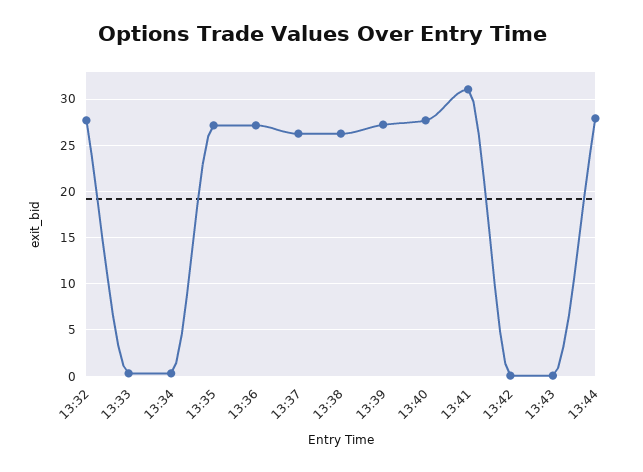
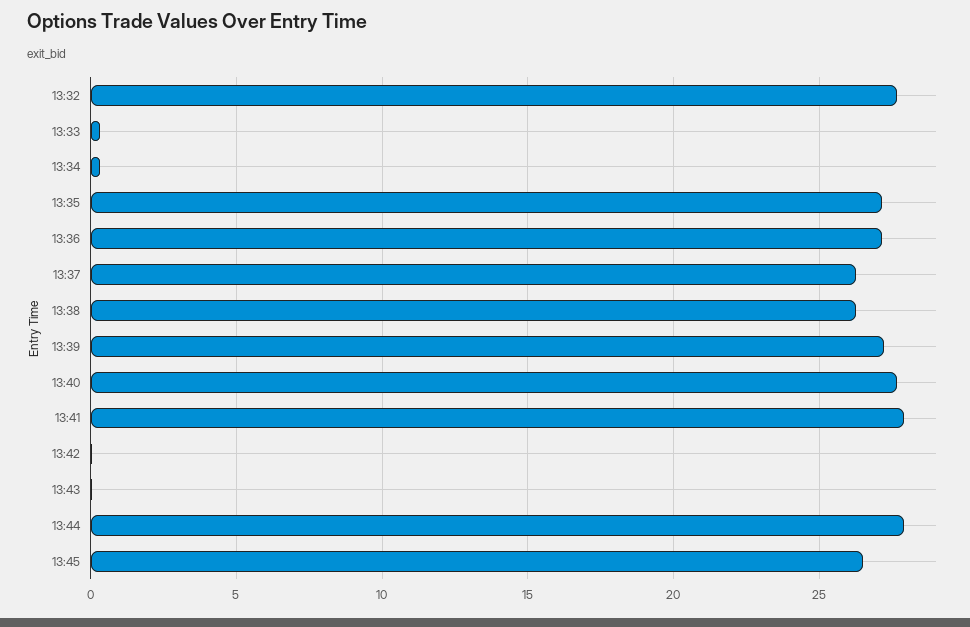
13:41: 31 -> 28
13:45: none -> 26.5

